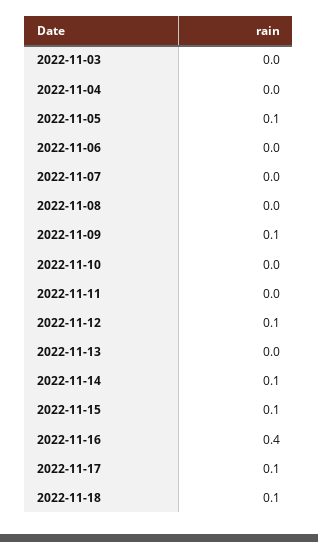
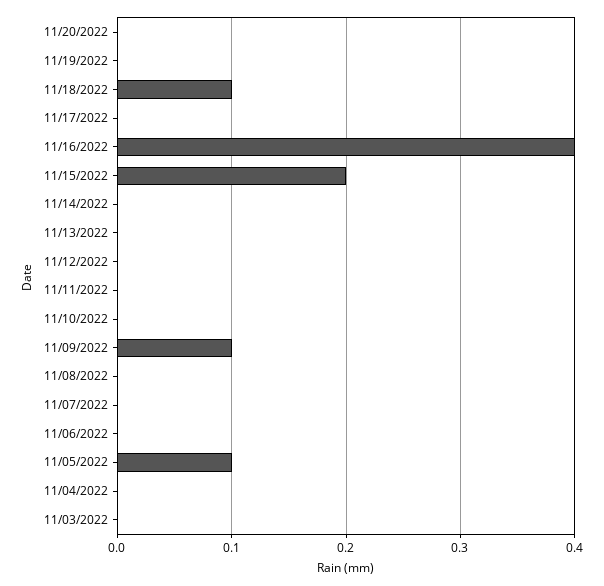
2022-11-12: 0.1 -> 0
2022-11-14: 0.1 -> 0
2022-11-15: 0.1 -> 0.2
2022-11-17: 0.1 -> 0
11/20/2022: none -> 0
11/19/2022: none -> 0

